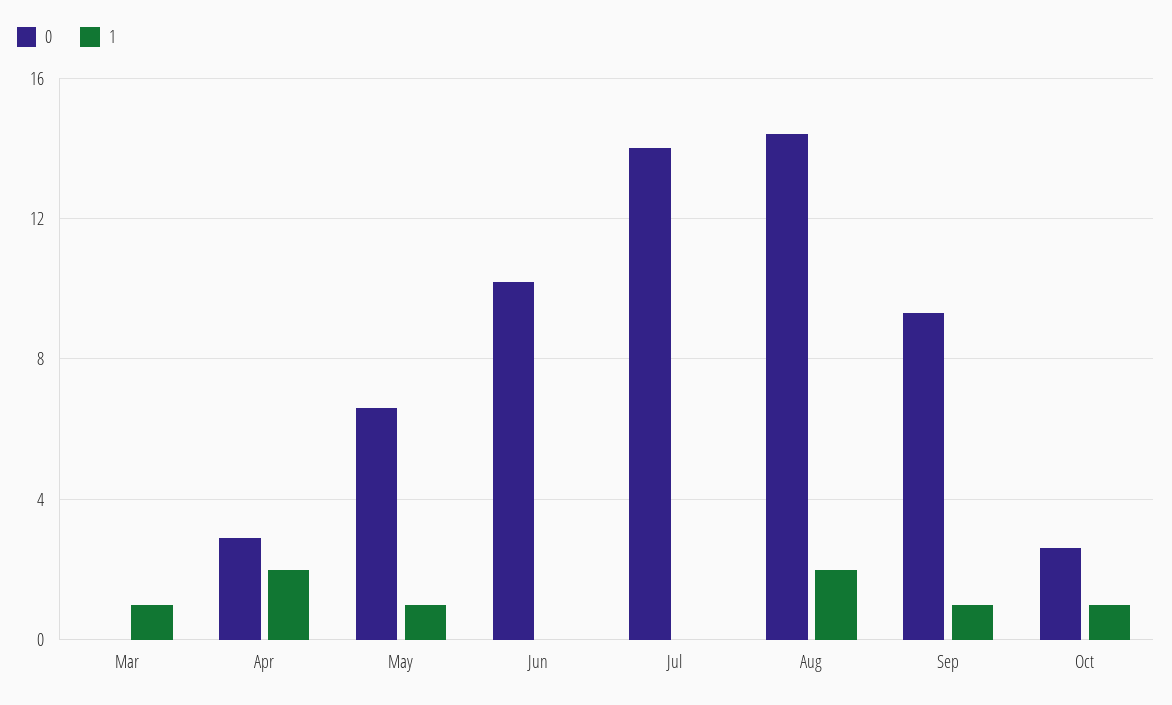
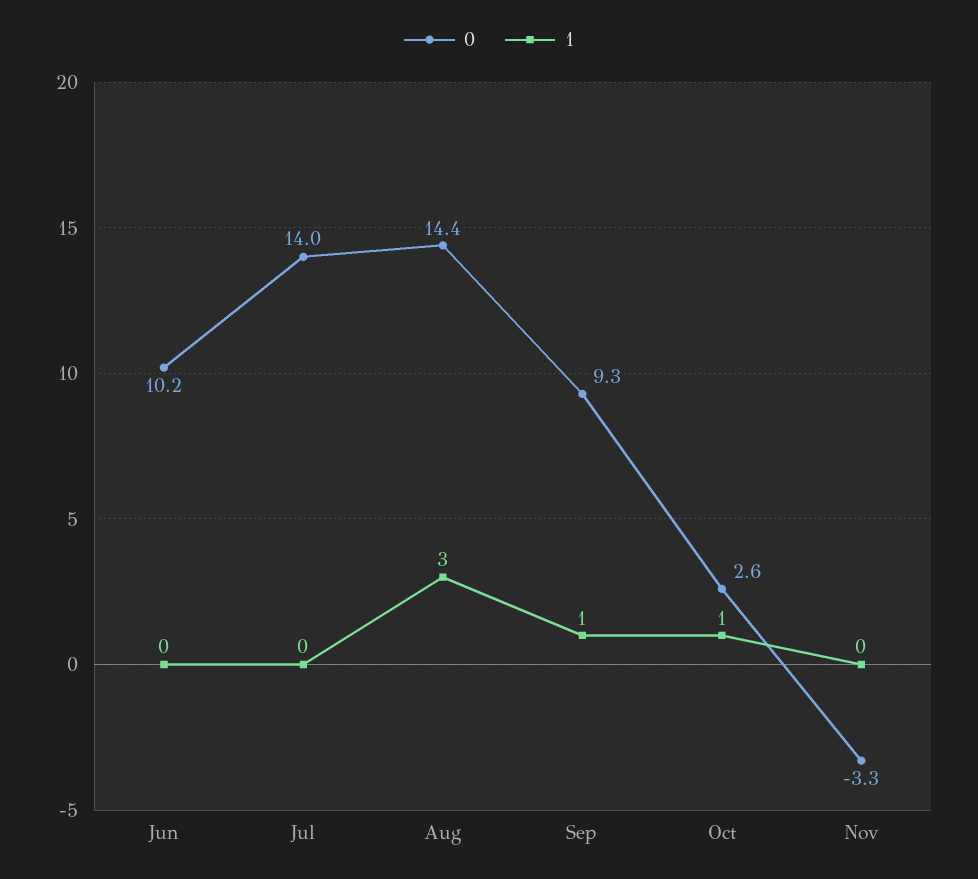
0, Mar: 0 -> none
1, Mar: 1 -> none
0, Apr: 3 -> none
1, Apr: 2 -> none
0, May: 6.5 -> none
1, May: 1 -> none
1, Aug: 2 -> 3
0, Nov: none -> -3.3
1, Nov: none -> 0

